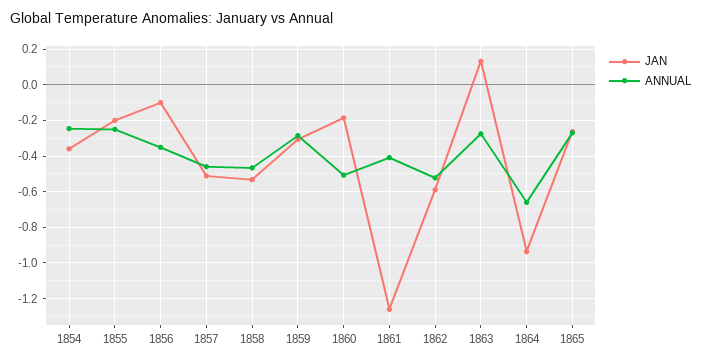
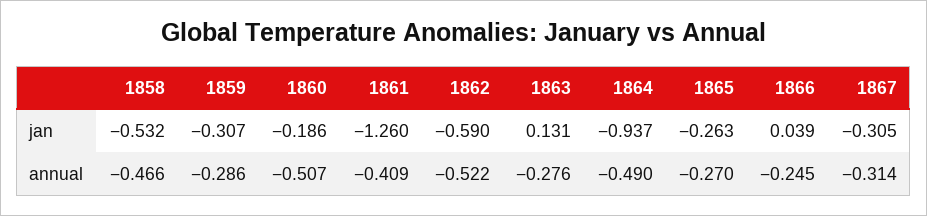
JAN, 1854: -0.35 -> none
ANNUAL, 1854: -0.25 -> none
JAN, 1855: -0.2 -> none
ANNUAL, 1855: -0.25 -> none
JAN, 1856: -0.1 -> none
ANNUAL, 1856: -0.35 -> none
JAN, 1857: -0.5 -> none
ANNUAL, 1857: -0.45 -> none
ANNUAL, 1864: -0.65 -> -0.49
JAN, 1866: none -> 0.039
JAN, 1867: none -> -0.305
ANNUAL, 1866: none -> -0.245
ANNUAL, 1867: none -> -0.314

